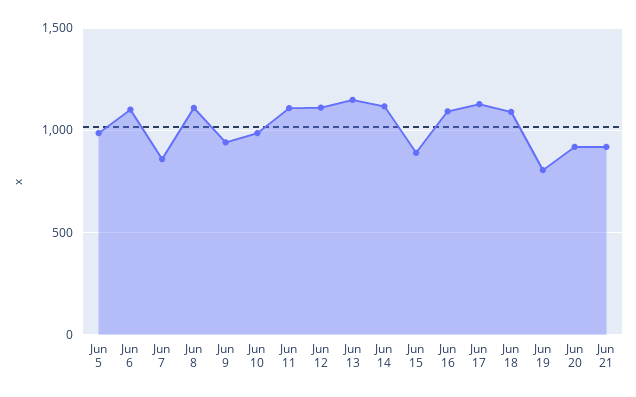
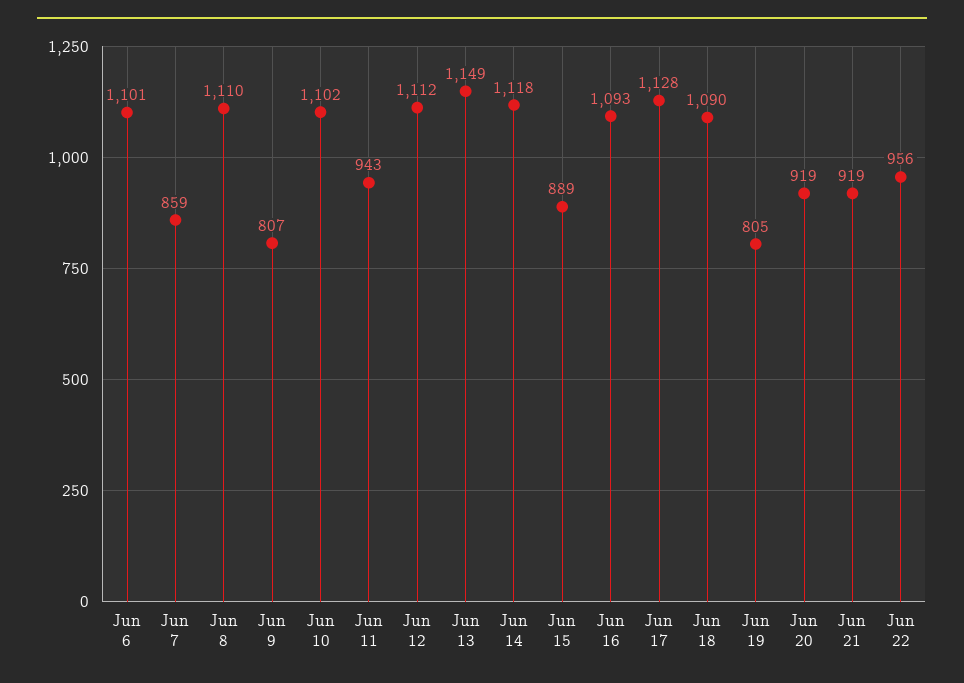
Jun 5: 1000 -> none
Jun 9: 950 -> 807
Jun 10: 1000 -> 1102
Jun 11: 1100 -> 943
Jun 22: none -> 956

